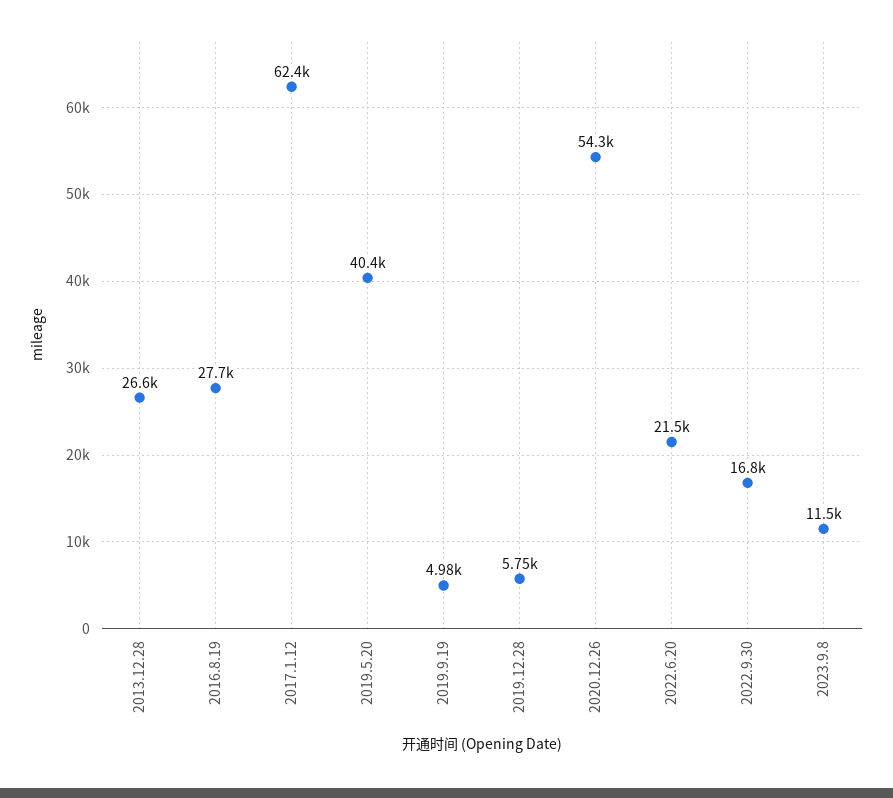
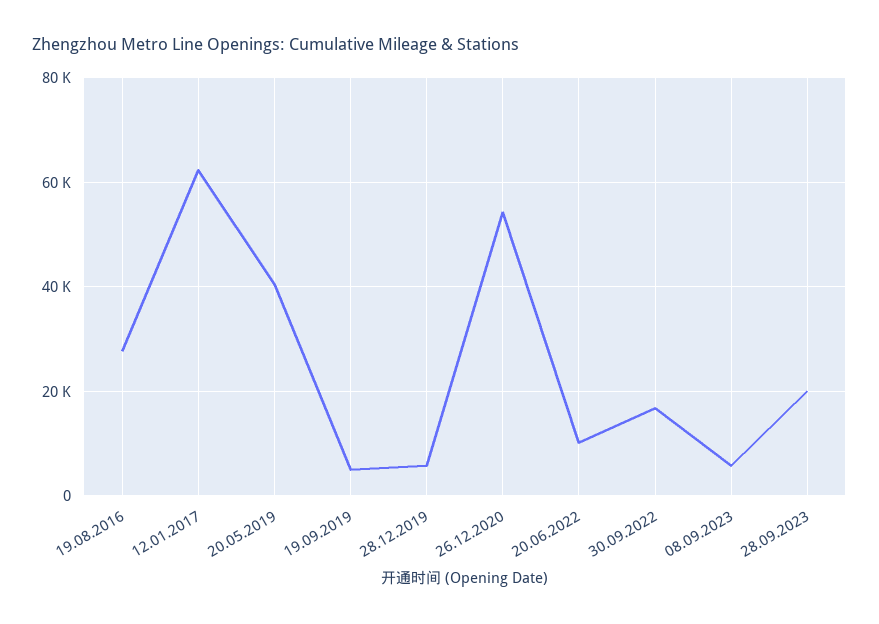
2013.12.28: 26600 -> none
2022.6.20: 21500 -> 10000
2023.9.8: 11500 -> 6000
28.09.2023: none -> 20000

